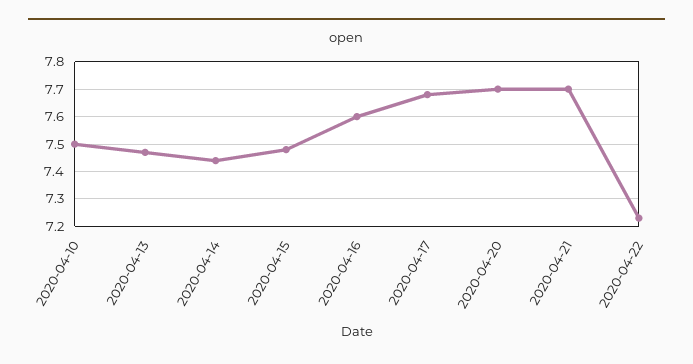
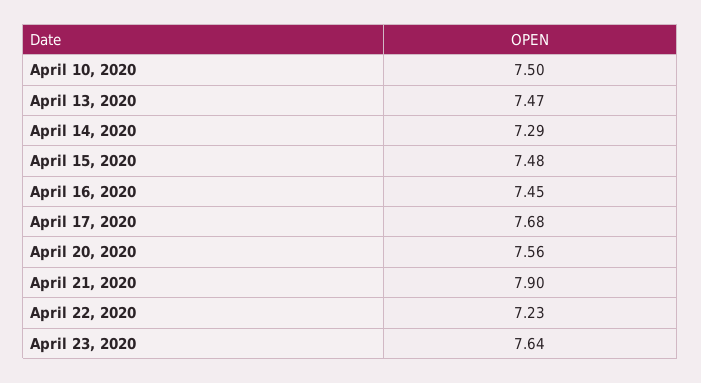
2020-04-14: 7.45 -> 7.29
2020-04-16: 7.6 -> 7.45
2020-04-20: 7.7 -> 7.56
2020-04-21: 7.7 -> 7.9
April 23, 2020: none -> 7.64

